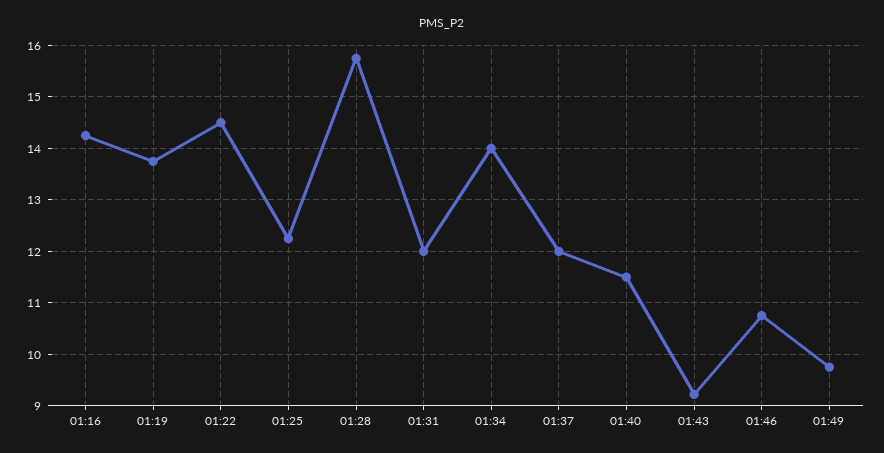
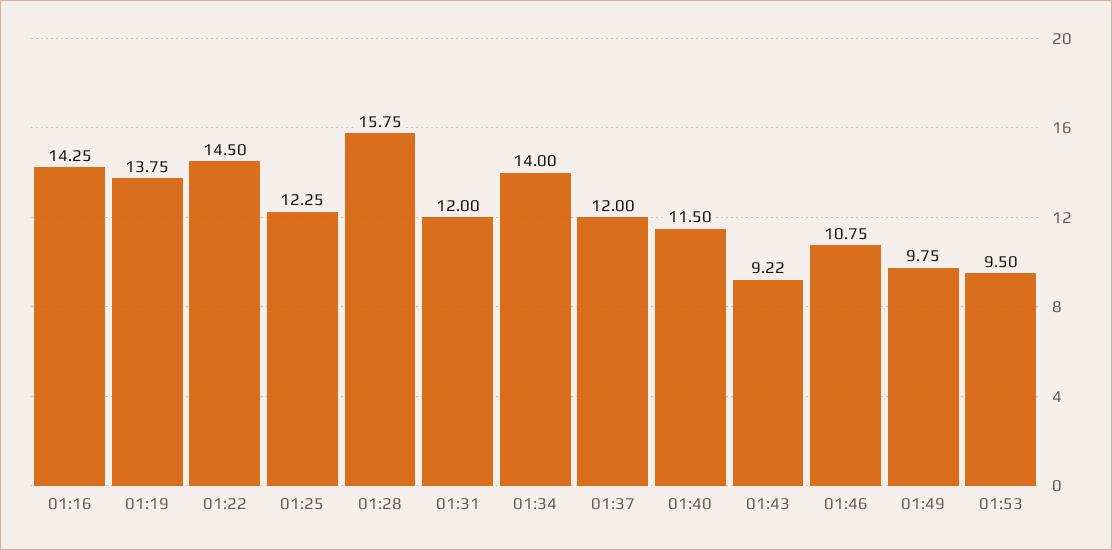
01:53: none -> 9.5

